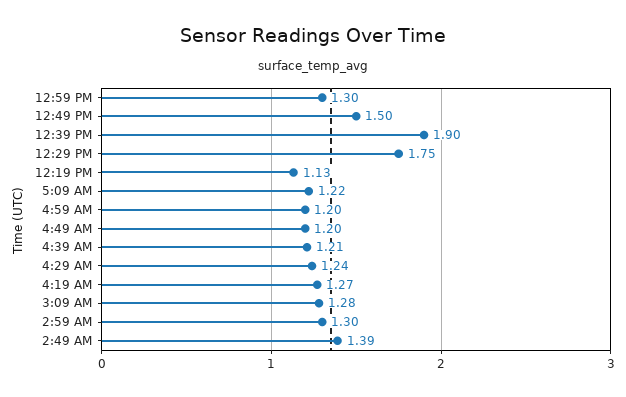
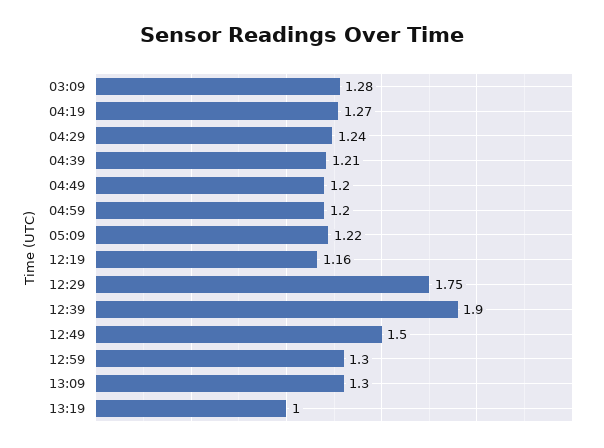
12:19 PM: 1.13 -> 1.16
2:59 AM: 1.3 -> none
2:49 AM: 1.39 -> none
13:09: none -> 1.3
13:19: none -> 1

